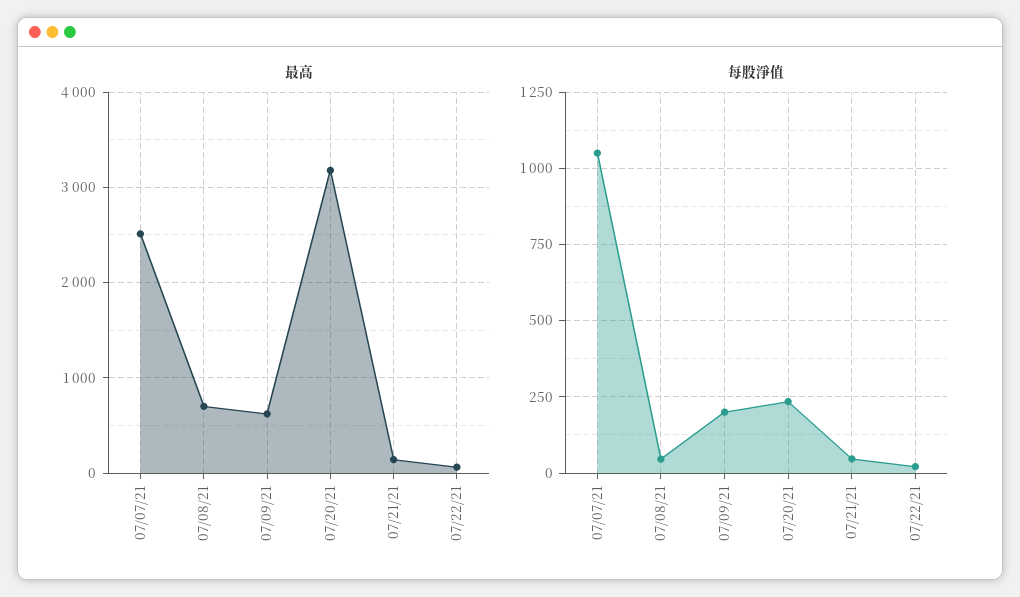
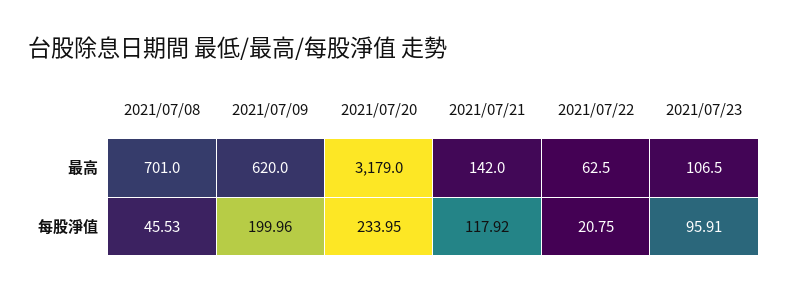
最高, 07/07/21: 2500 -> none
每股淨值, 07/07/21: 1050 -> none
每股淨值, 07/21/21: 50 -> 117.92
最高, 2021/07/23: none -> 106.5
每股淨值, 2021/07/23: none -> 95.91

